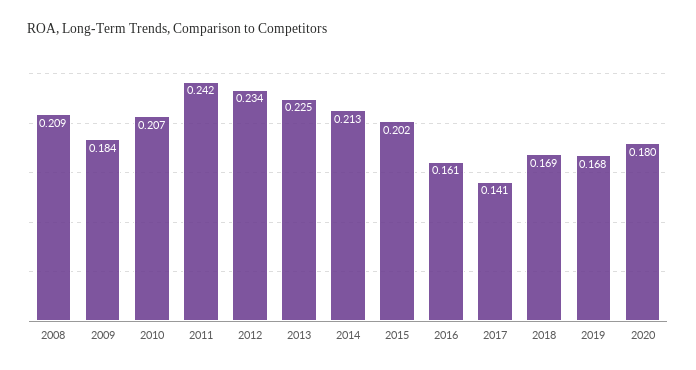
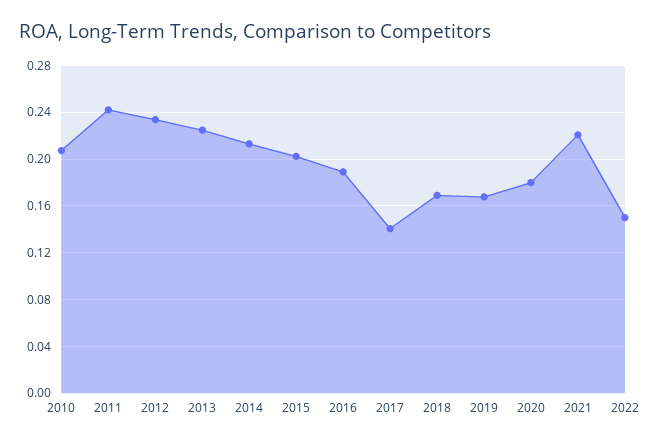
2008: 0.209 -> none
2009: 0.184 -> none
2016: 0.161 -> 0.19
2021: none -> 0.22
2022: none -> 0.15

